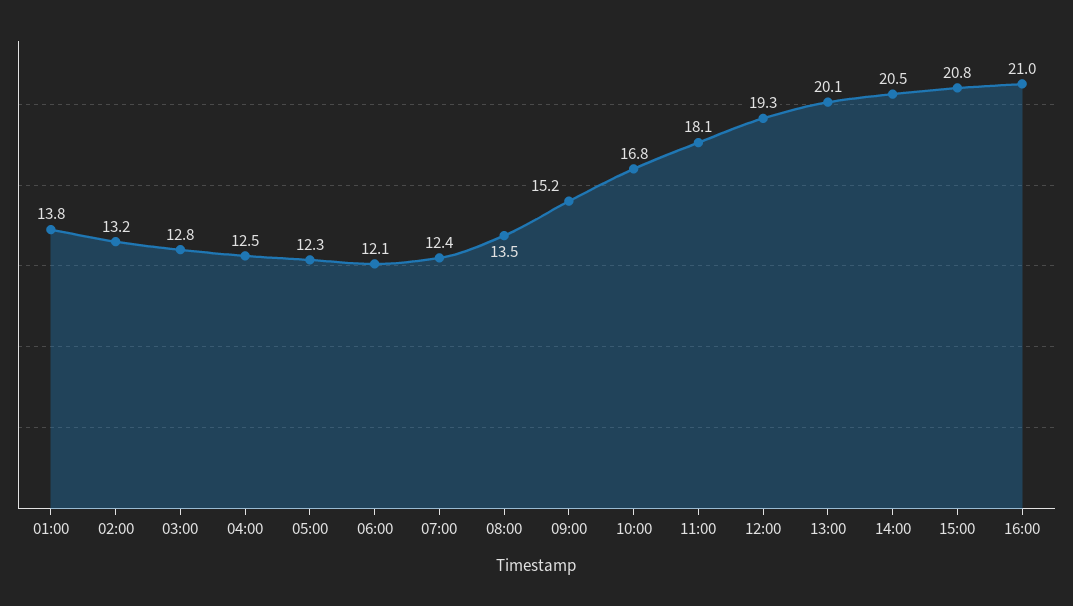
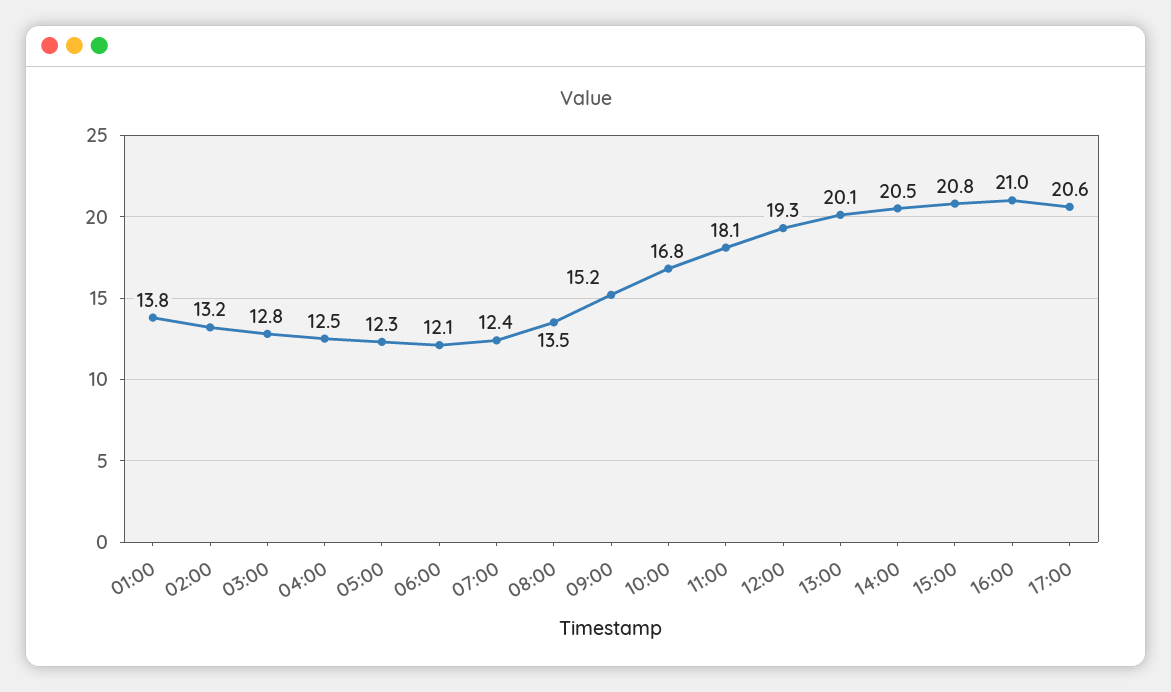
17:00: none -> 20.6

